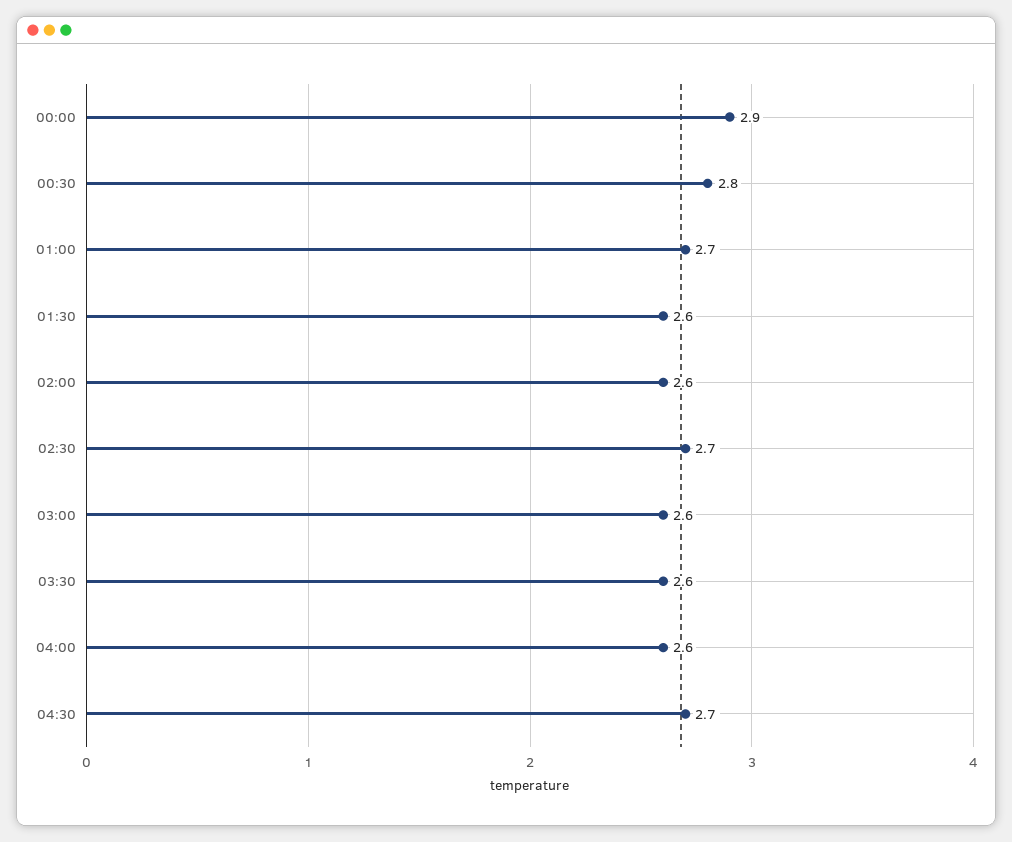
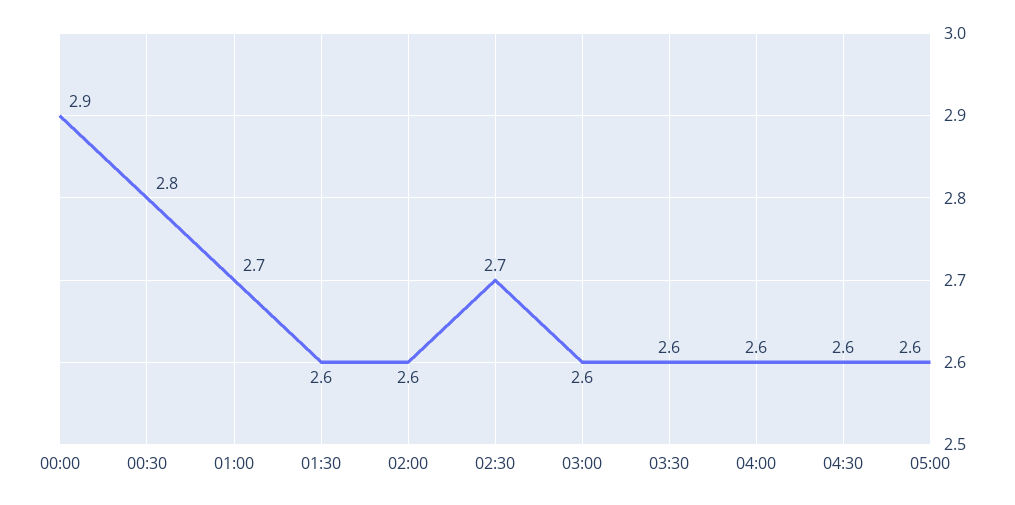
04:30: 2.7 -> 2.6
05:00: none -> 2.6

